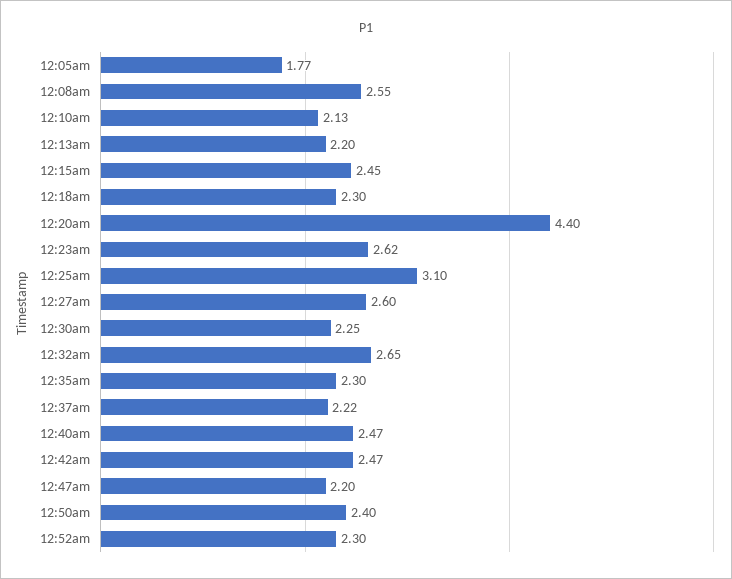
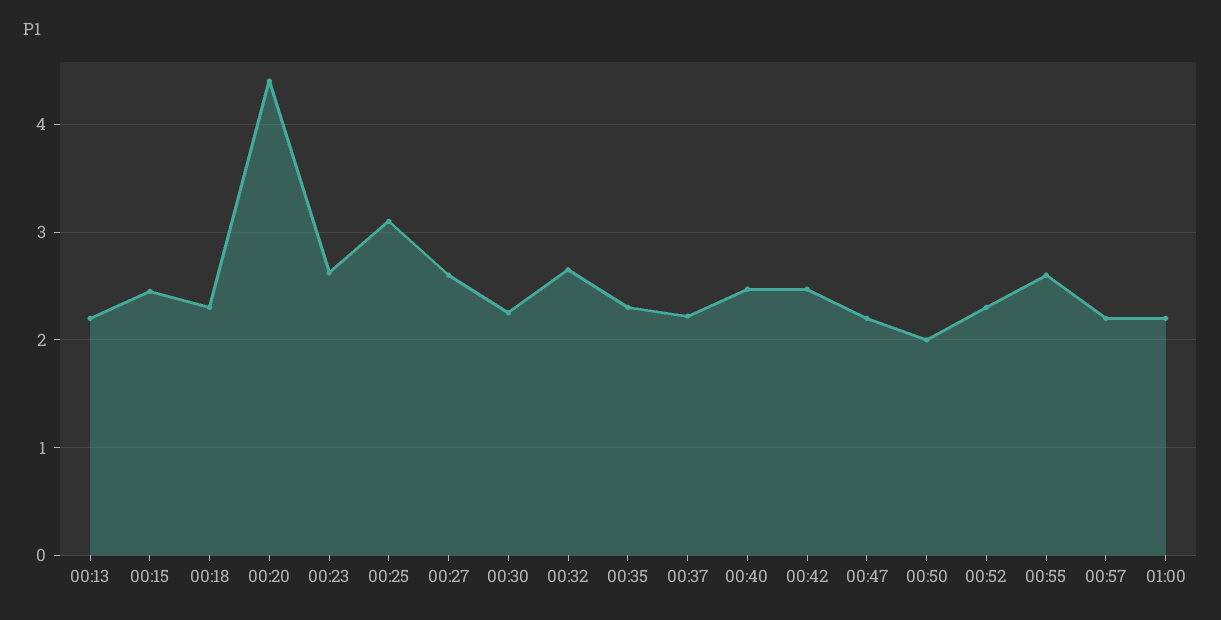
12:05am: 1.77 -> none
12:08am: 2.55 -> none
12:10am: 2.13 -> none
12:50am: 2.4 -> 2
00:55: none -> 2.6
00:57: none -> 2.2
01:00: none -> 2.2

